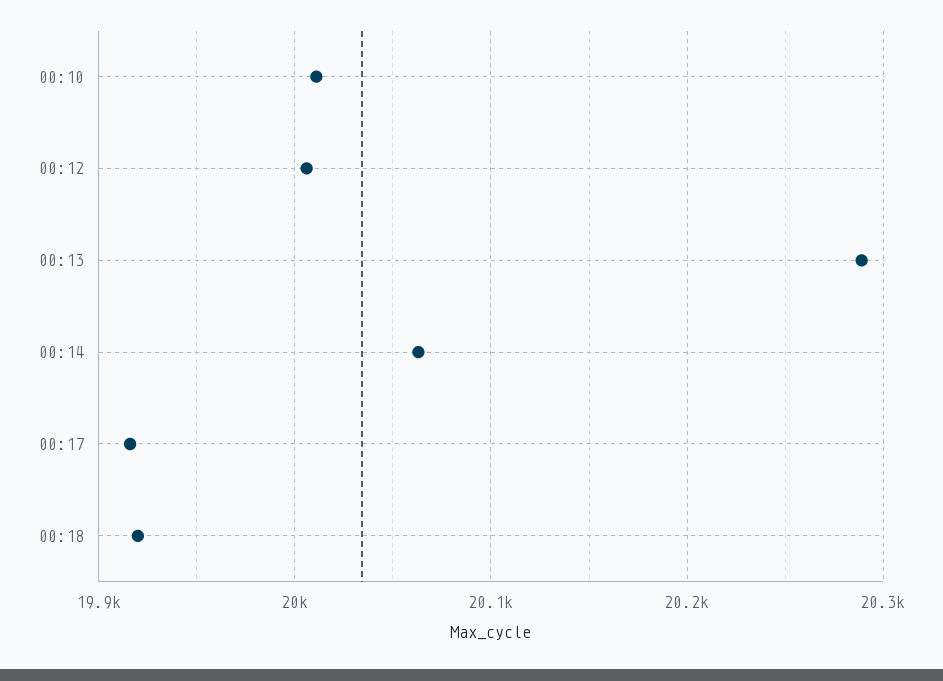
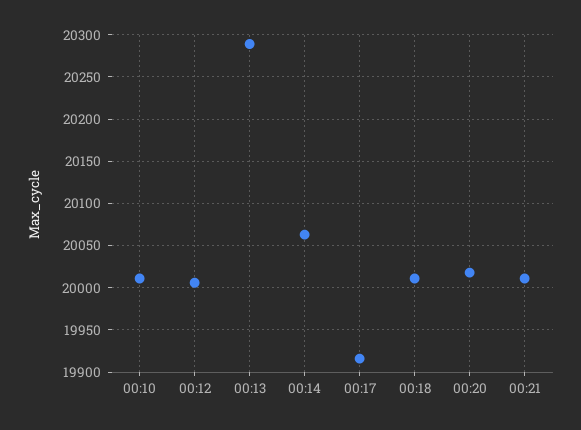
00:18: 19920 -> 20010
00:20: none -> 20020
00:21: none -> 20010

